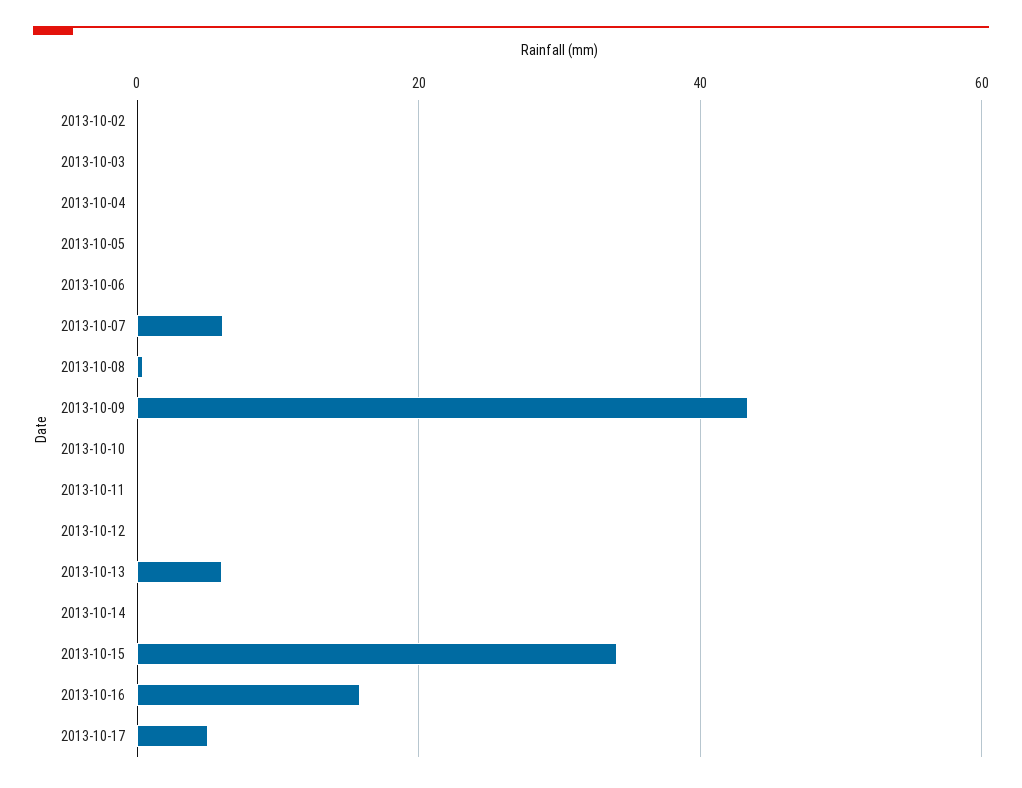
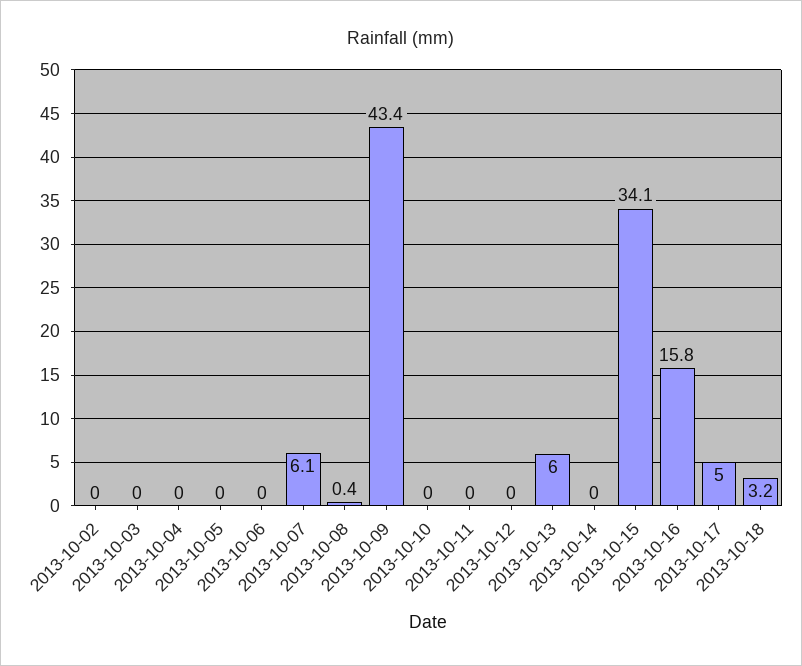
2013-10-18: none -> 3.2

